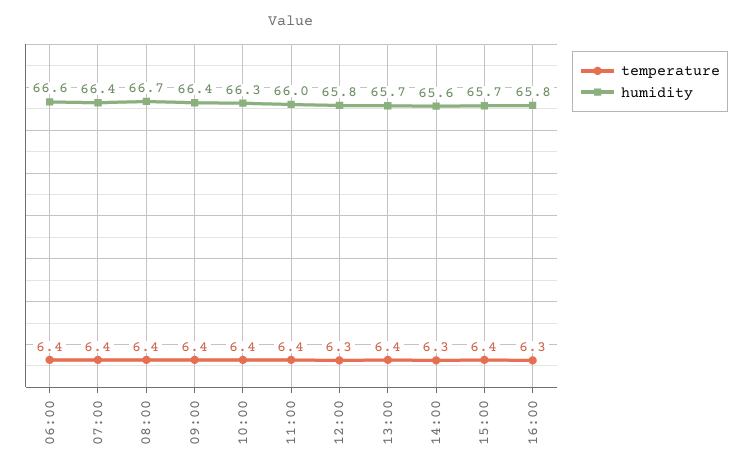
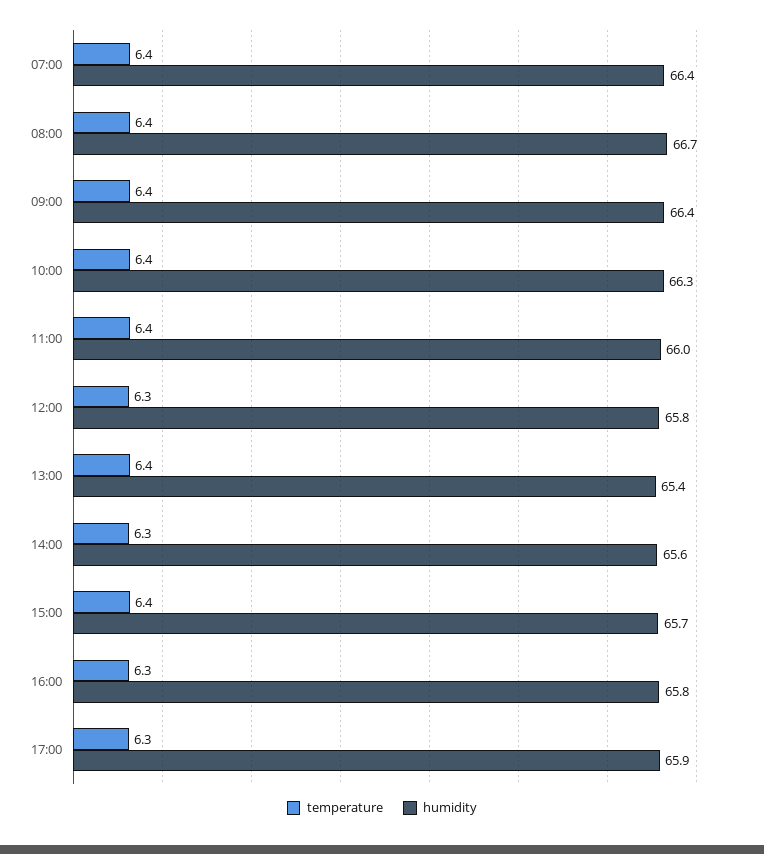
temperature, 06:00: 6.4 -> none
humidity, 06:00: 66.6 -> none
humidity, 13:00: 65.7 -> 65.4
temperature, 17:00: none -> 6.3
humidity, 17:00: none -> 65.9

